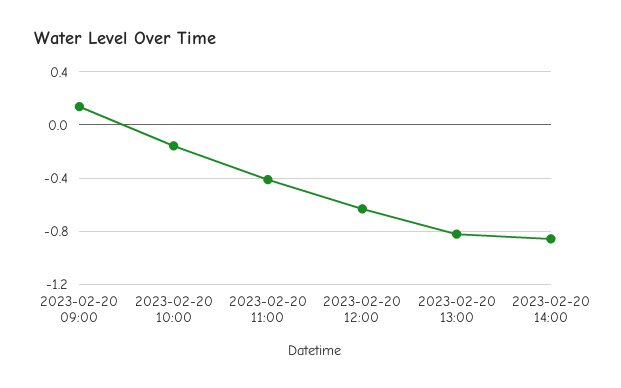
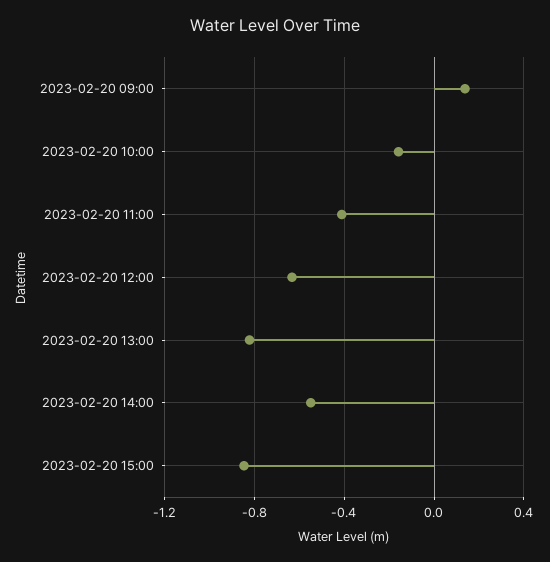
2023-02-20 14:00: -0.85 -> -0.55
2023-02-20 15:00: none -> -0.85

